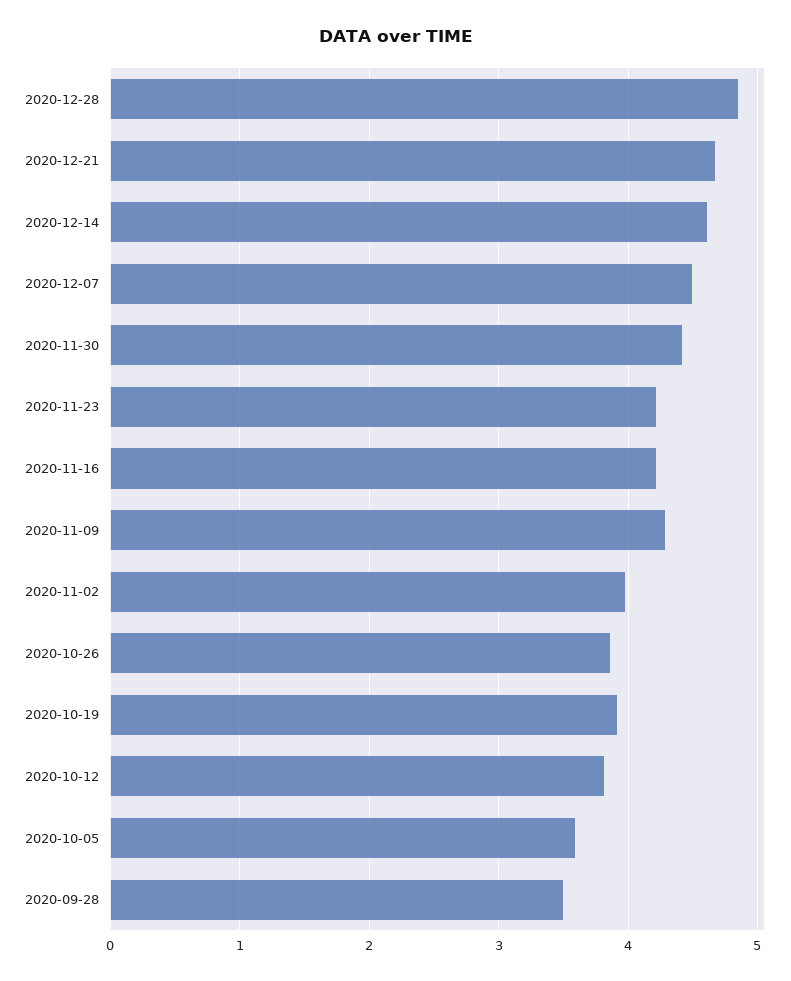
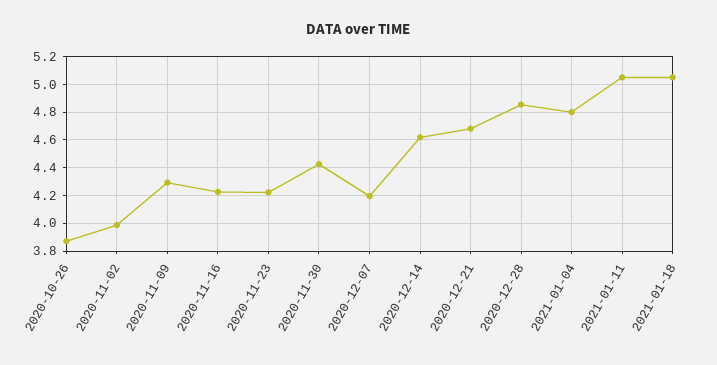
2020-12-07: 4.5 -> 4.2
2020-10-19: 3.9 -> none
2020-10-12: 3.8 -> none
2020-10-05: 3.6 -> none
2020-09-28: 3.5 -> none
2021-01-04: none -> 4.8
2021-01-11: none -> 5.05
2021-01-18: none -> 5.05

